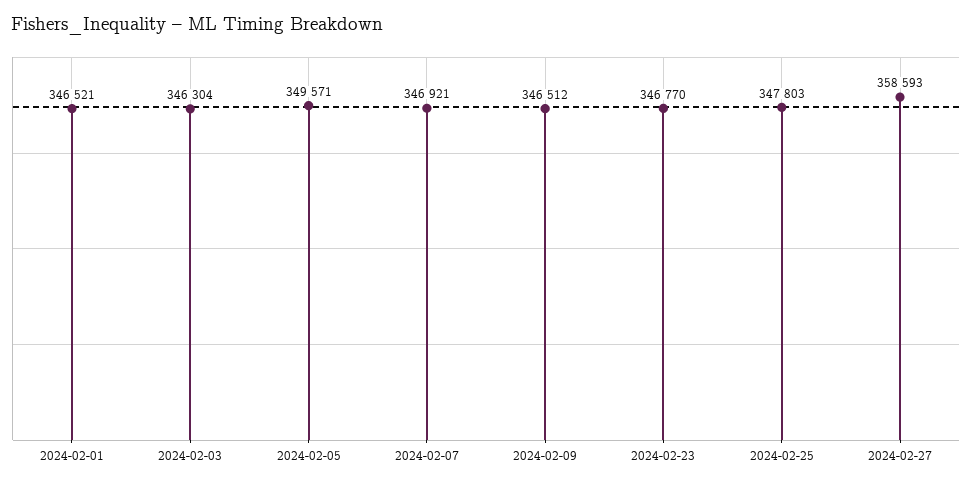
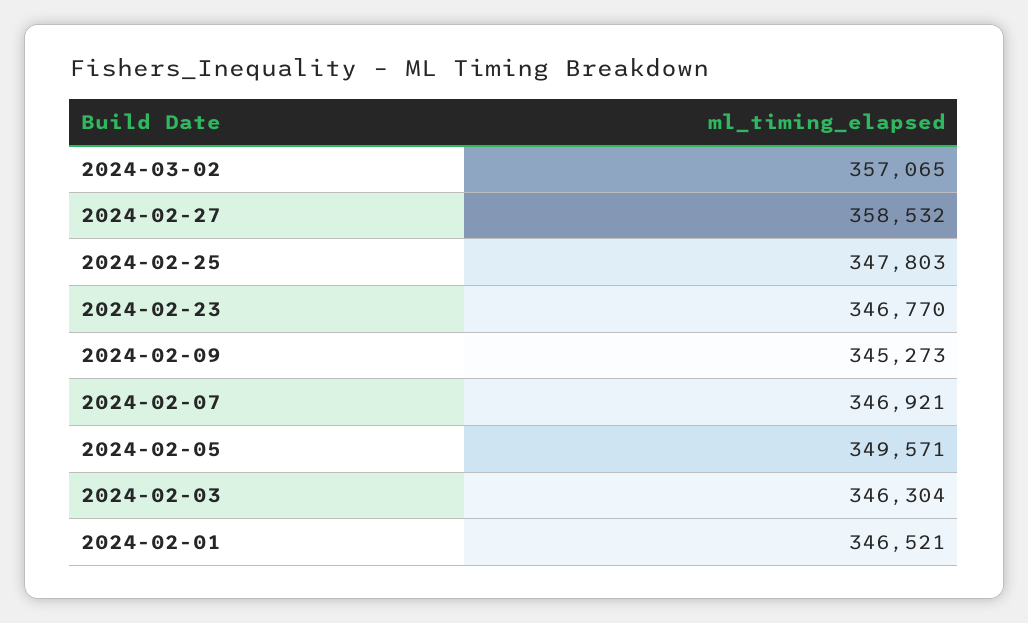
2024-02-09: 346512 -> 345273
2024-02-27: 358593 -> 358532
2024-03-02: none -> 357065

